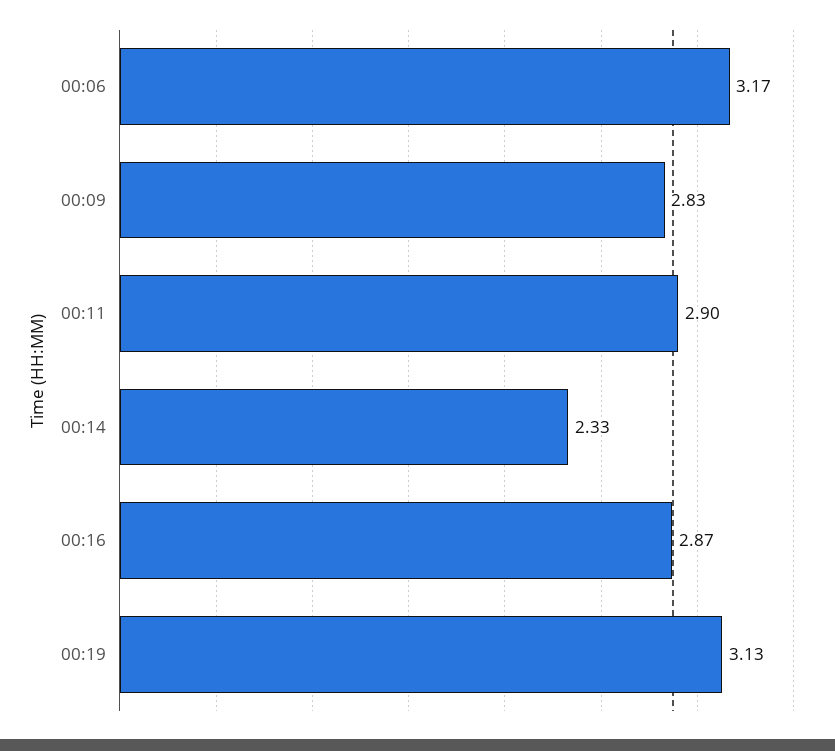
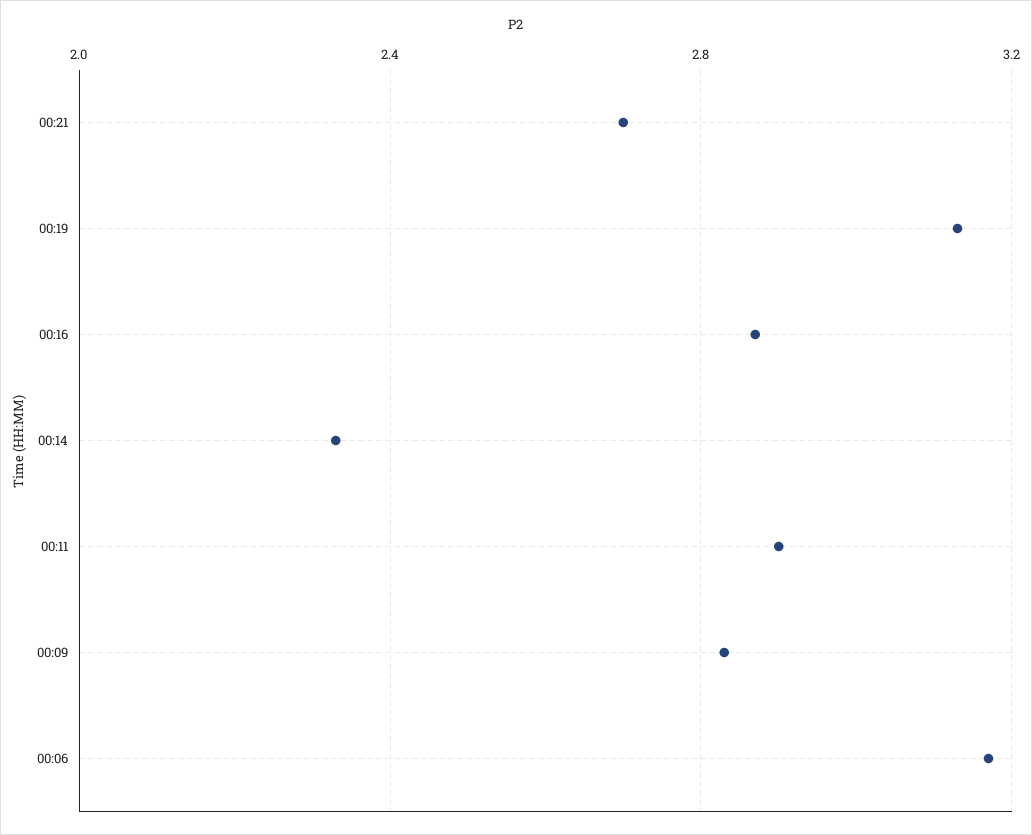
00:21: none -> 2.7

